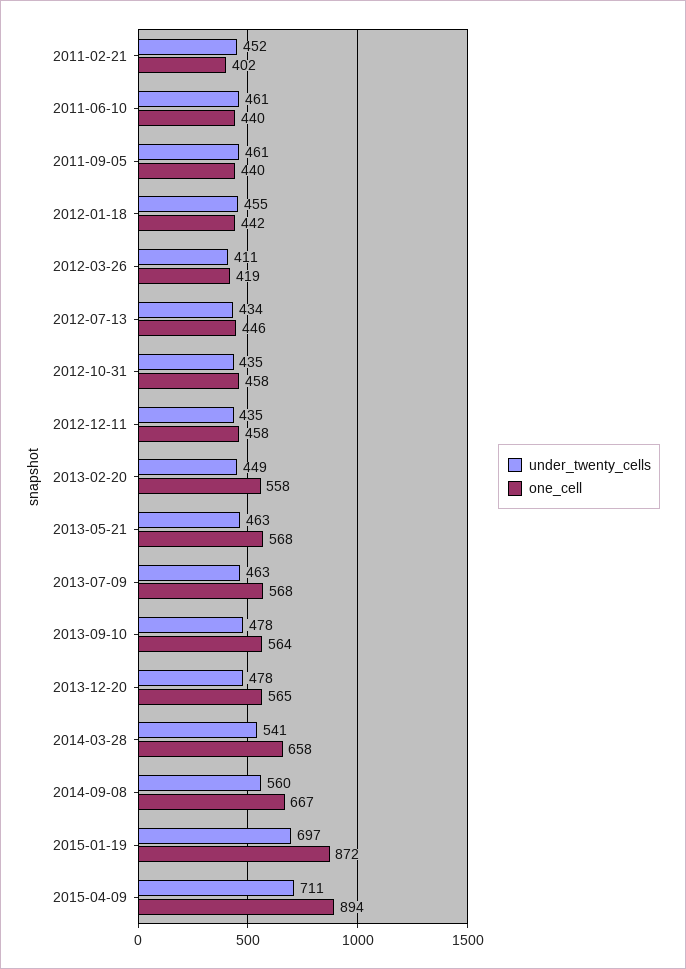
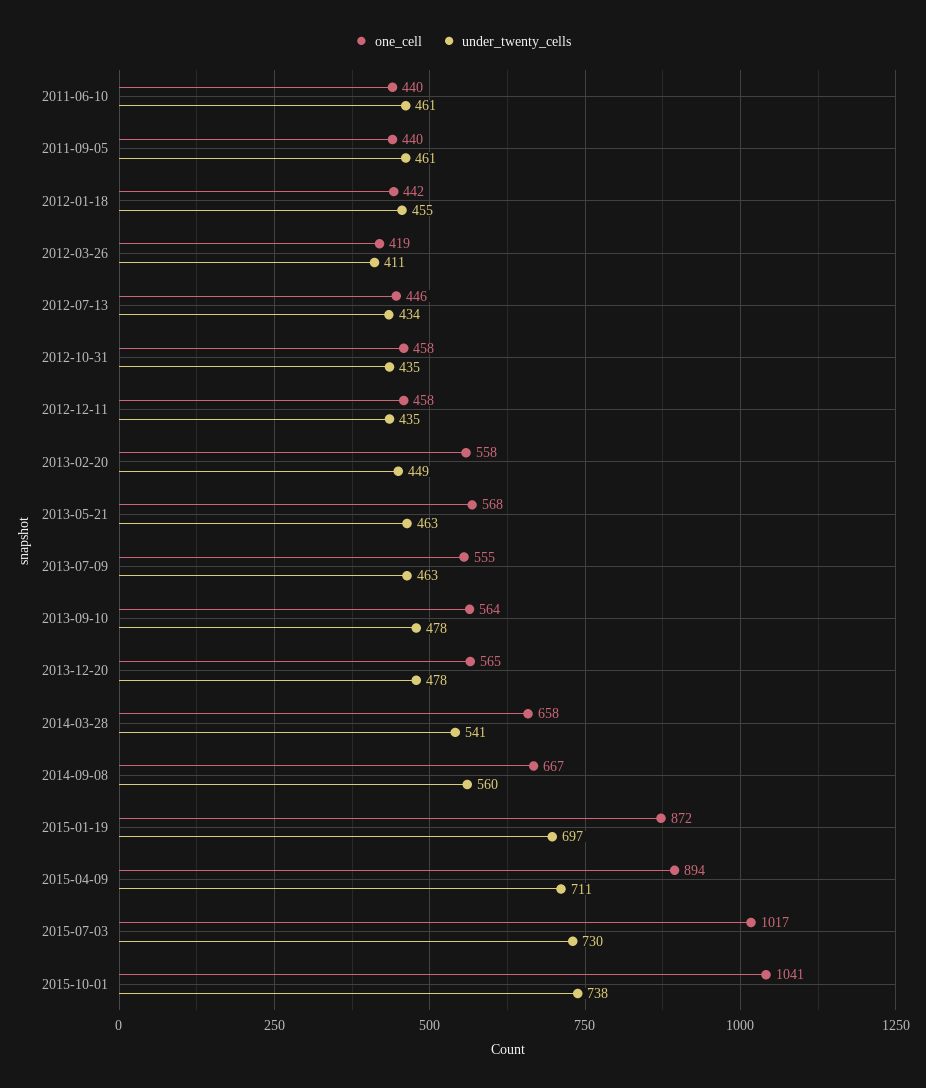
under_twenty_cells, 2011-02-21: 452 -> none
one_cell, 2011-02-21: 402 -> none
one_cell, 2013-07-09: 568 -> 555
one_cell, 2015-07-03: none -> 1017
under_twenty_cells, 2015-07-03: none -> 730
one_cell, 2015-10-01: none -> 1041
under_twenty_cells, 2015-10-01: none -> 738

